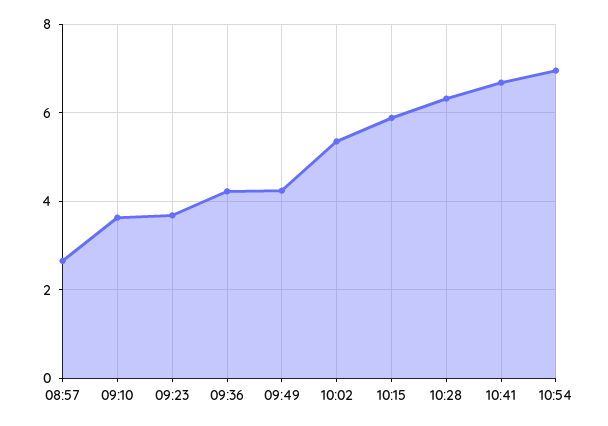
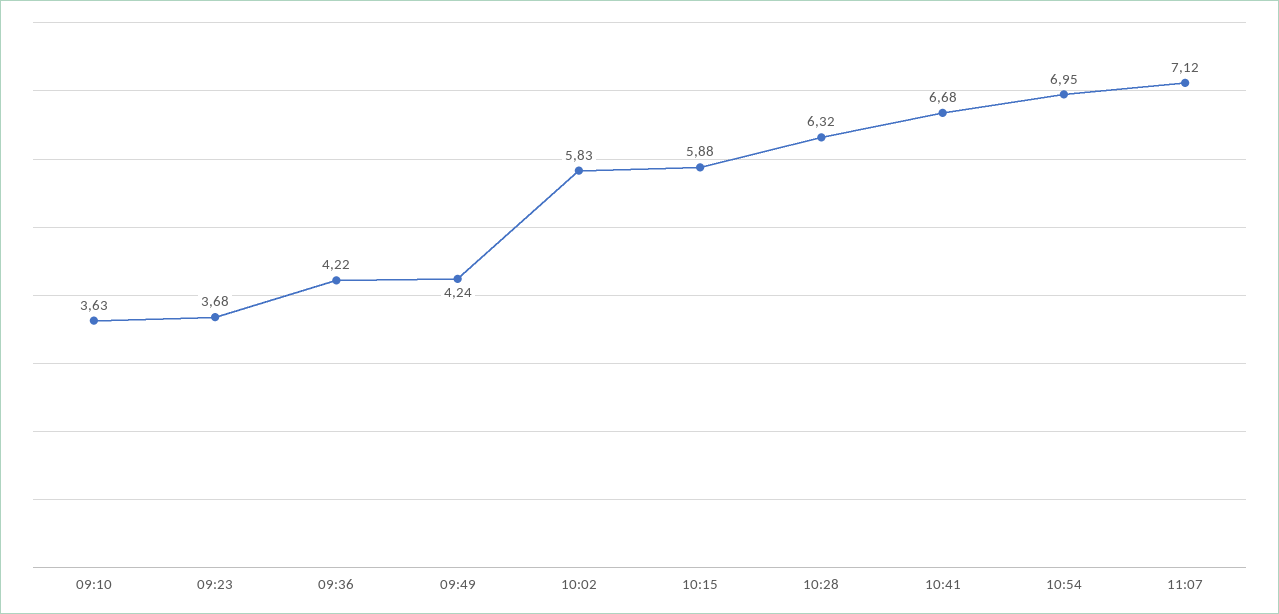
08:57: 2.6 -> none
10:02: 5.4 -> 5.83
11:07: none -> 7.12

